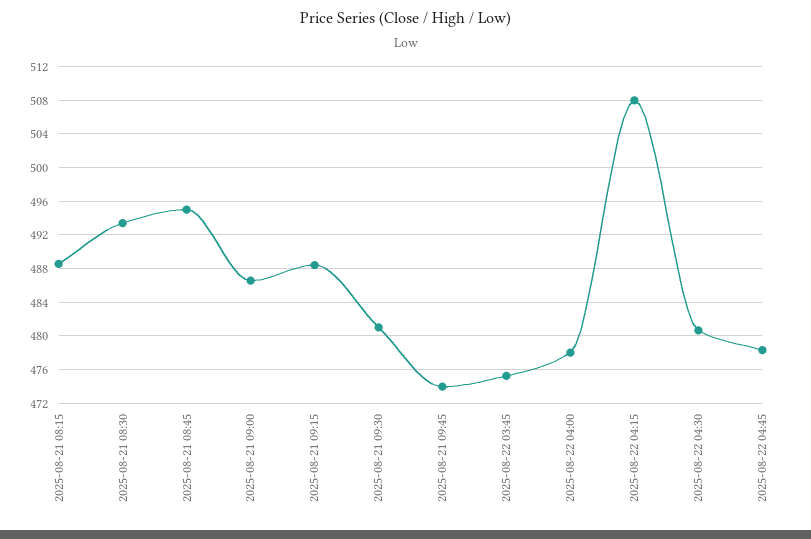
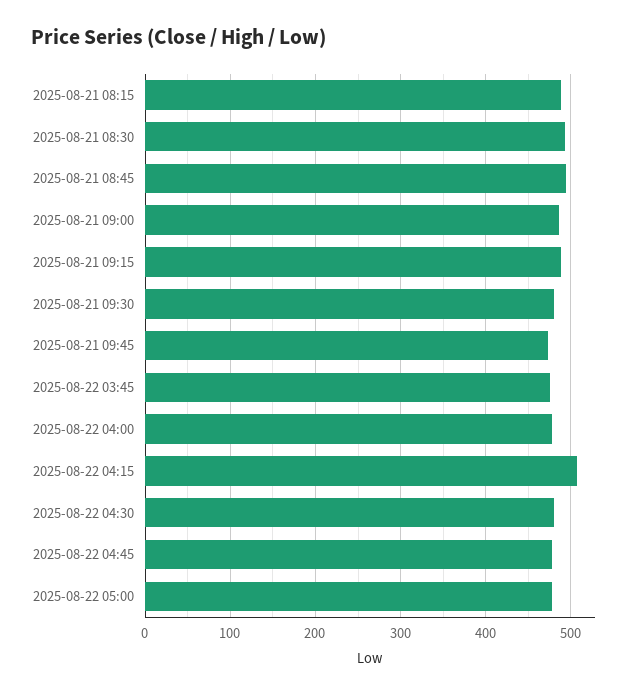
2025-08-22 05:00: none -> 480

